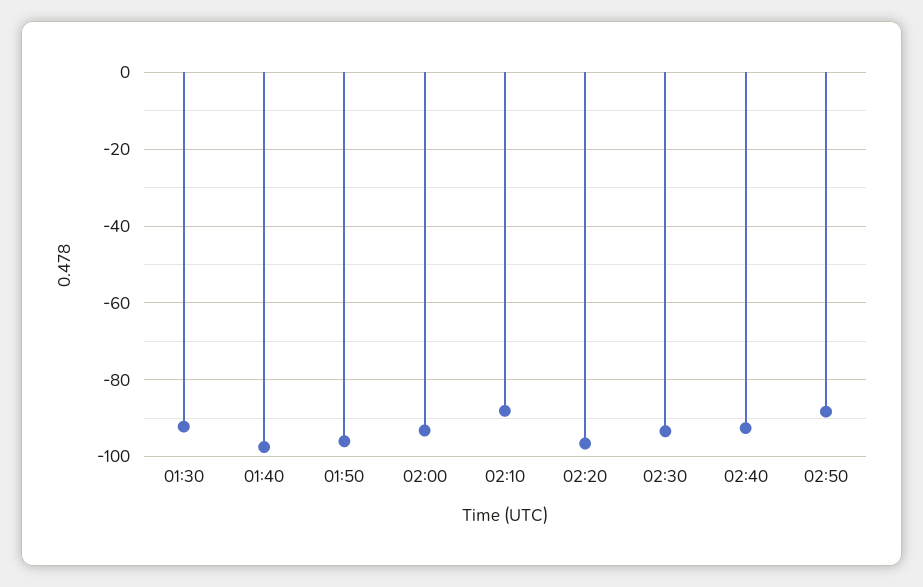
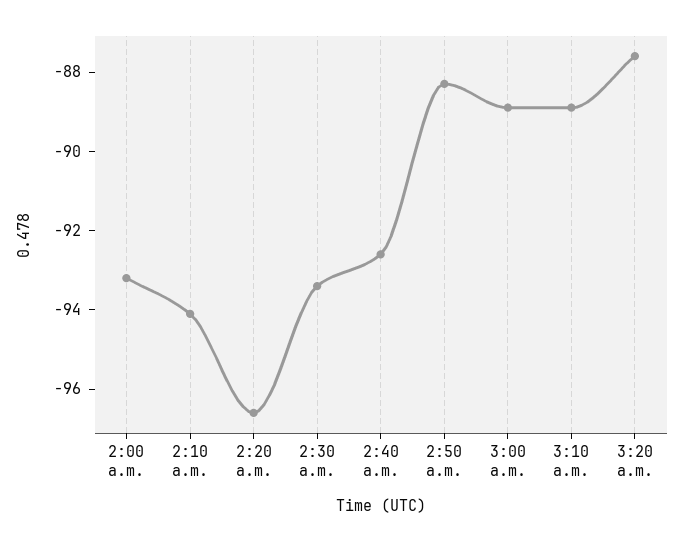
01:30: -92 -> none
01:40: -98 -> none
01:50: -96 -> none
02:10: -88 -> -94
3:00 a.m.: none -> -89
3:10 a.m.: none -> -89
3:20 a.m.: none -> -87.5

